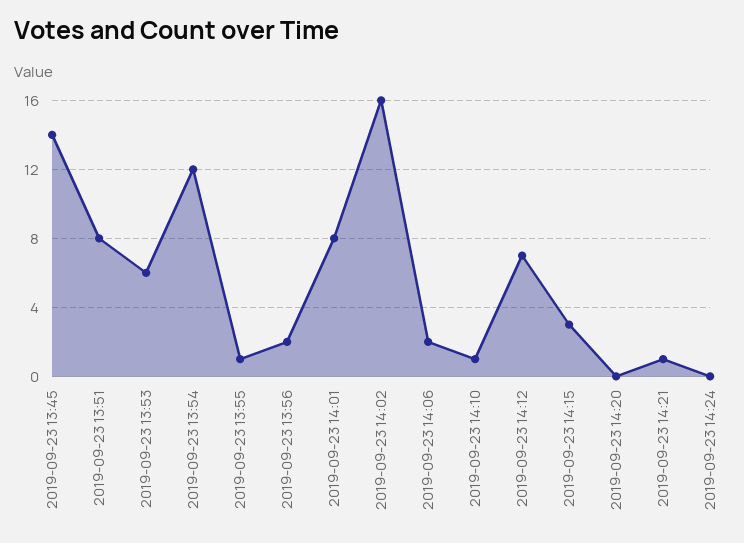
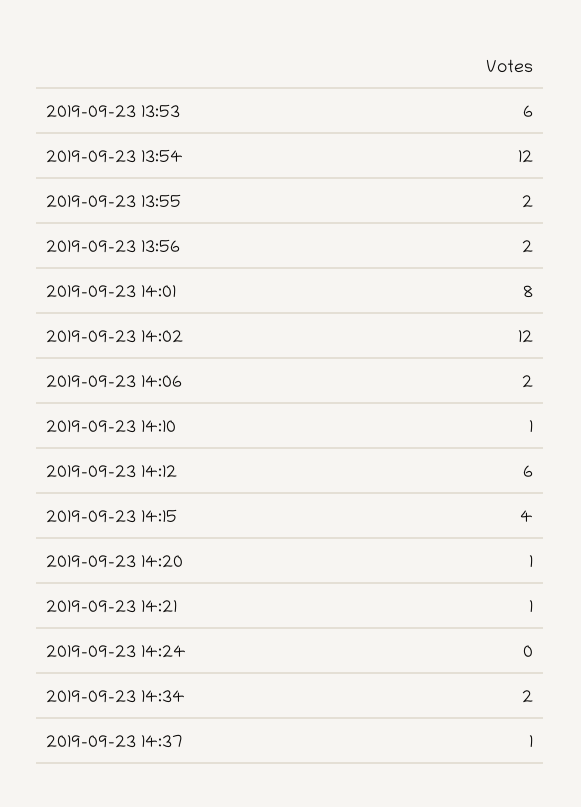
2019-09-23 13:45: 14 -> none
2019-09-23 13:51: 8 -> none
2019-09-23 13:55: 1 -> 2
2019-09-23 14:02: 16 -> 12
2019-09-23 14:12: 7 -> 6
2019-09-23 14:15: 3 -> 4
2019-09-23 14:20: 0 -> 1
2019-09-23 14:34: none -> 2
2019-09-23 14:37: none -> 1

